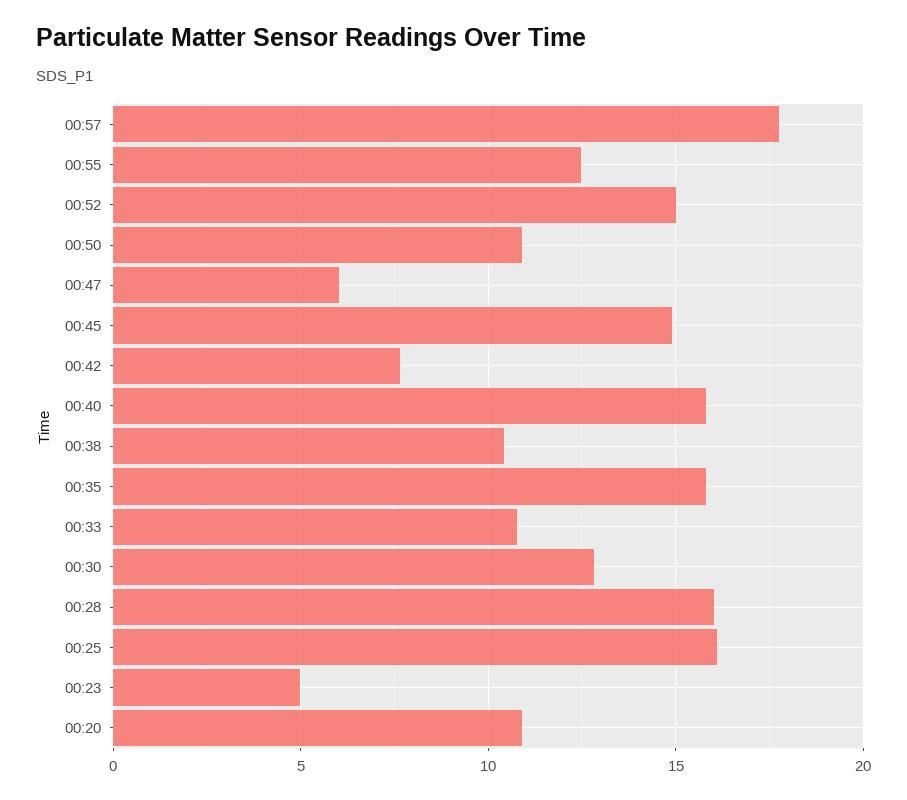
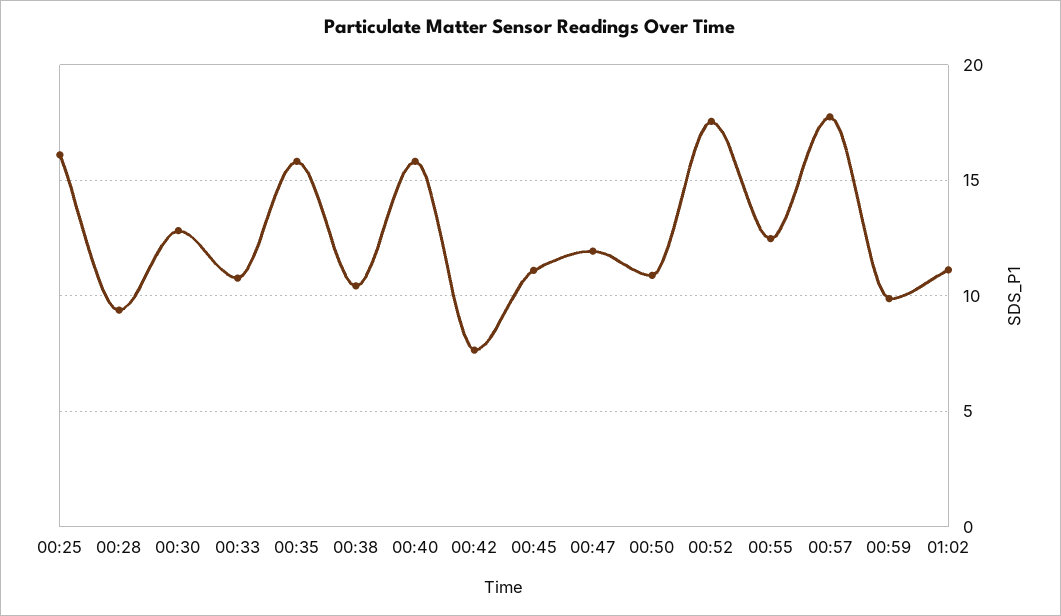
00:52: 15 -> 17.5
00:47: 6 -> 12
00:45: 15 -> 11
00:28: 16 -> 9.5
00:23: 5 -> none
00:20: 11 -> none
00:59: none -> 10
01:02: none -> 11

